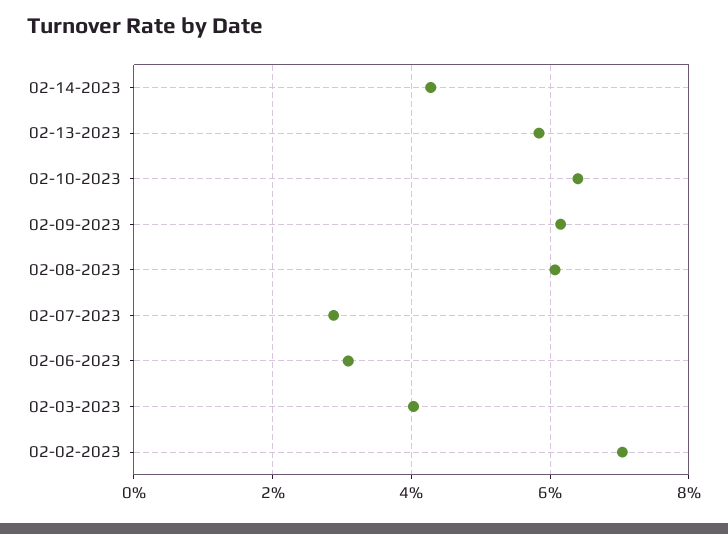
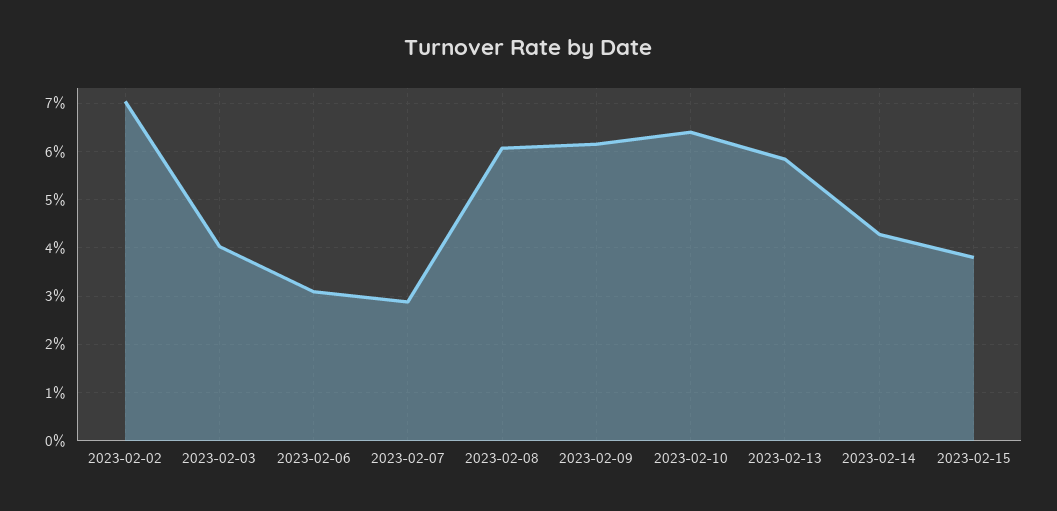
2023-02-15: none -> 3.8

